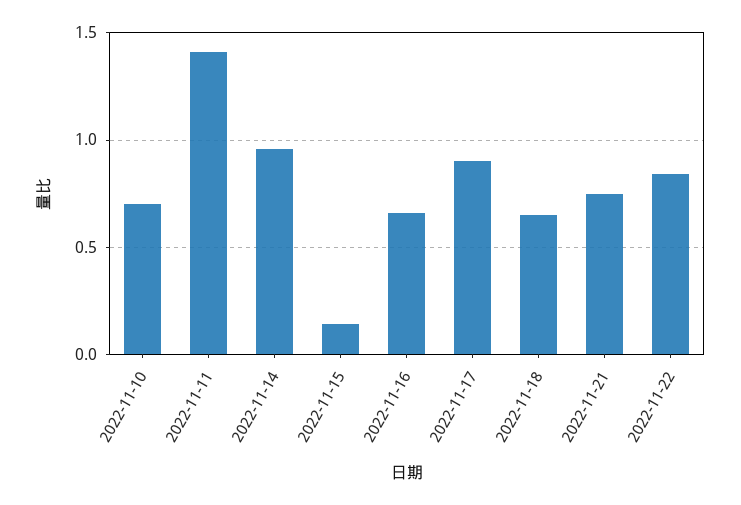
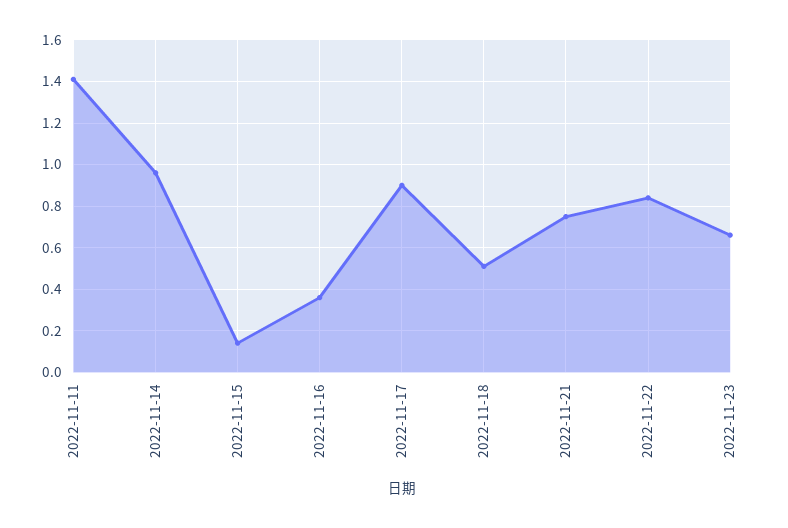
2022-11-10: 0.7 -> none
2022-11-16: 0.65 -> 0.35
2022-11-18: 0.65 -> 0.5
2022-11-23: none -> 0.65

